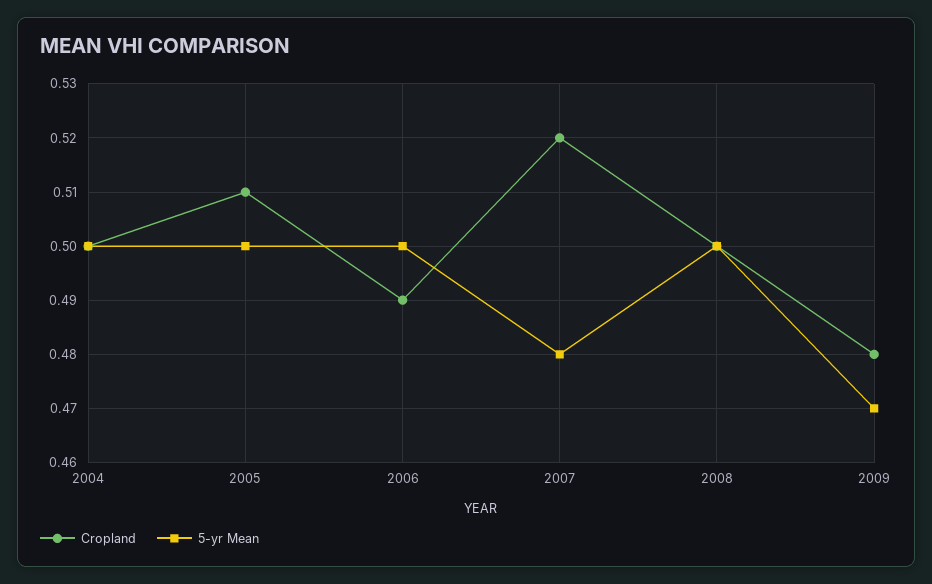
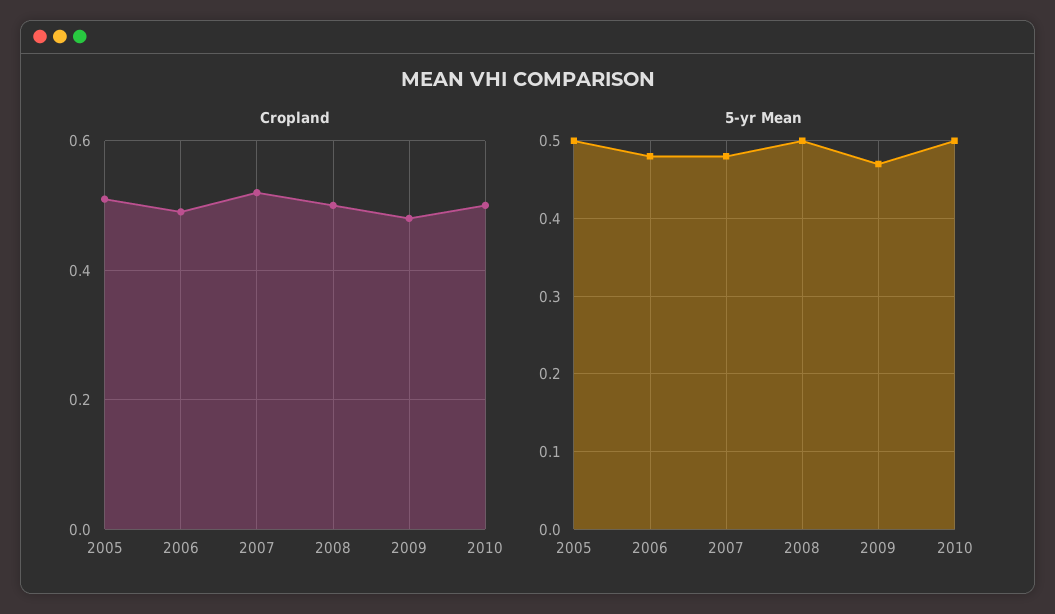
Cropland, 2004: 0.5 -> none
5-yr Mean, 2004: 0.5 -> none
5-yr Mean, 2006: 0.5 -> 0.48
Cropland, 2010: none -> 0.5
5-yr Mean, 2010: none -> 0.5

